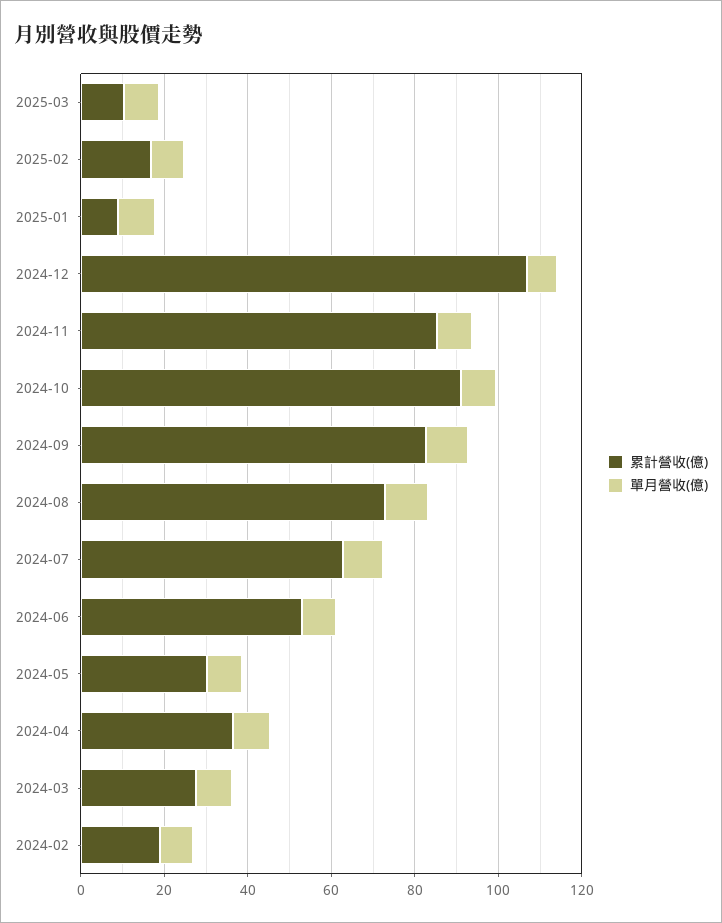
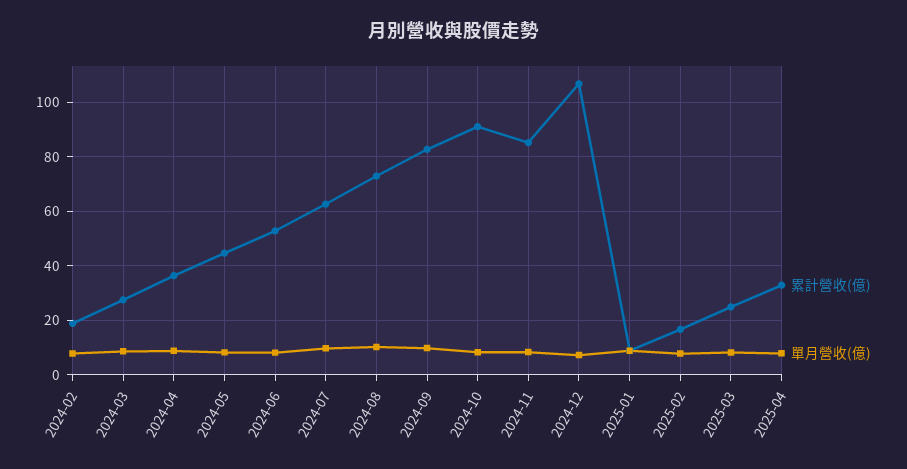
累計營收(億), 2025-03: 10 -> 25
累計營收(億), 2024-05: 30 -> 45
累計營收(億), 2025-04: none -> 32.5
單月營收(億), 2025-04: none -> 7.5

